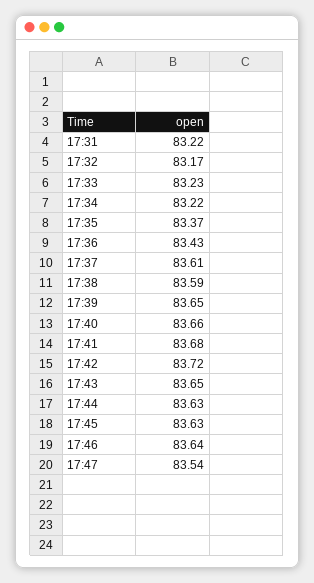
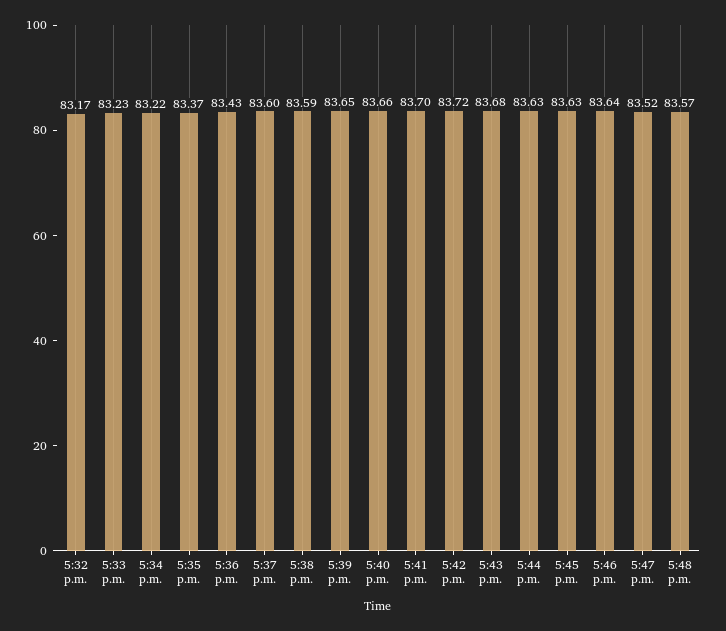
17:31: 83.22 -> none
17:37: 83.61 -> 83.6
17:41: 83.68 -> 83.7
17:43: 83.65 -> 83.68
17:47: 83.54 -> 83.52
5:48 p.m.: none -> 83.57

